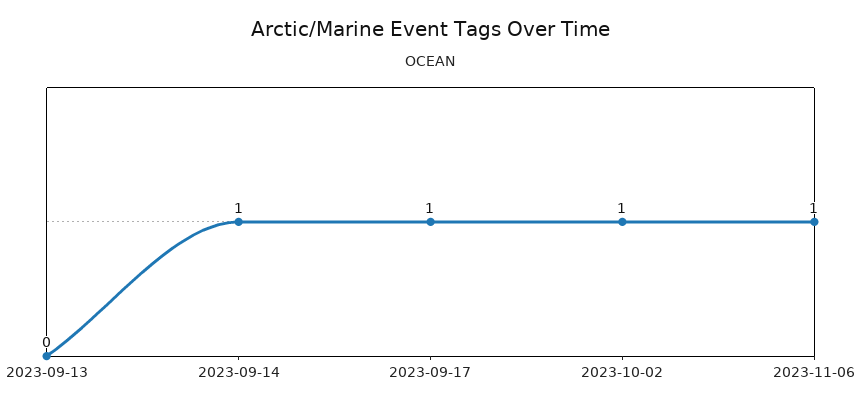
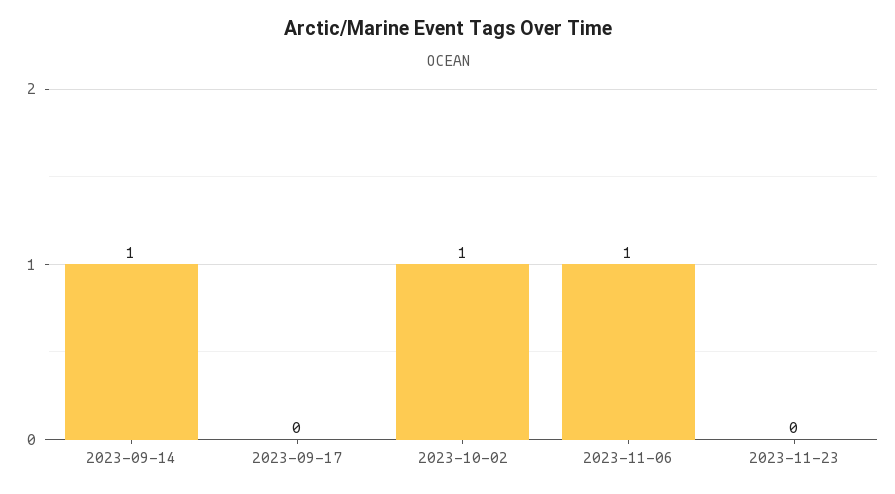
2023-09-13: 0 -> none
2023-09-17: 1 -> 0
2023-11-23: none -> 0

